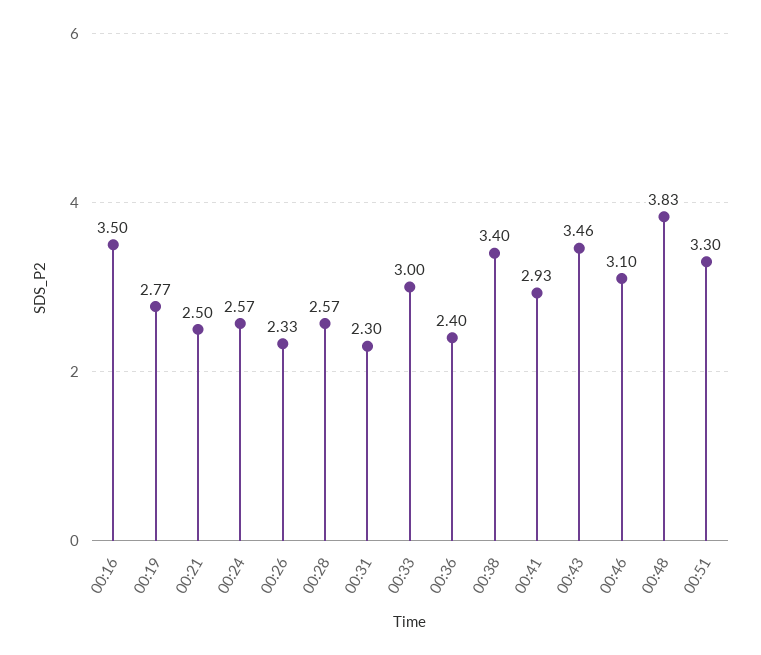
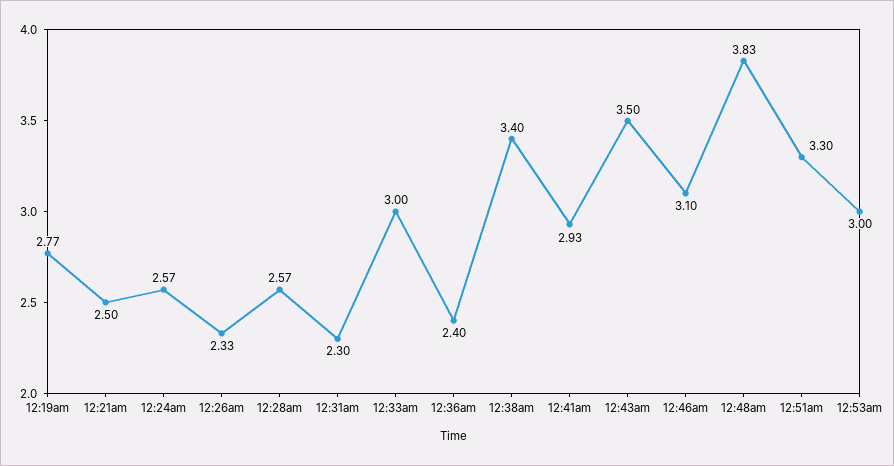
00:16: 3.5 -> none
00:43: 3.46 -> 3.5
12:53am: none -> 3

